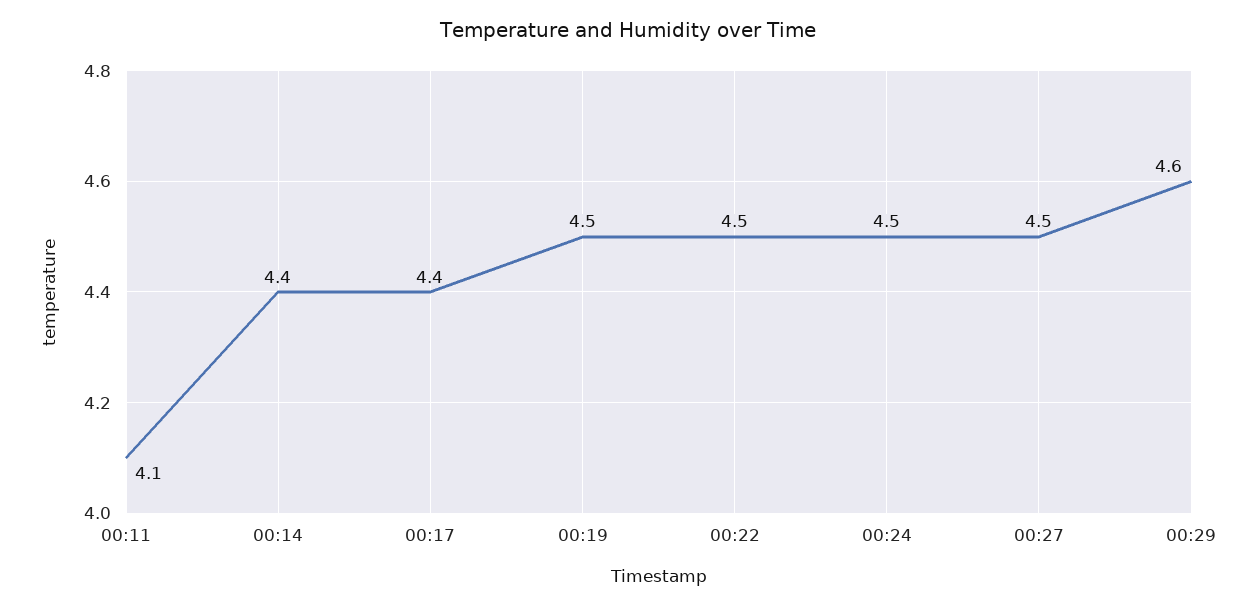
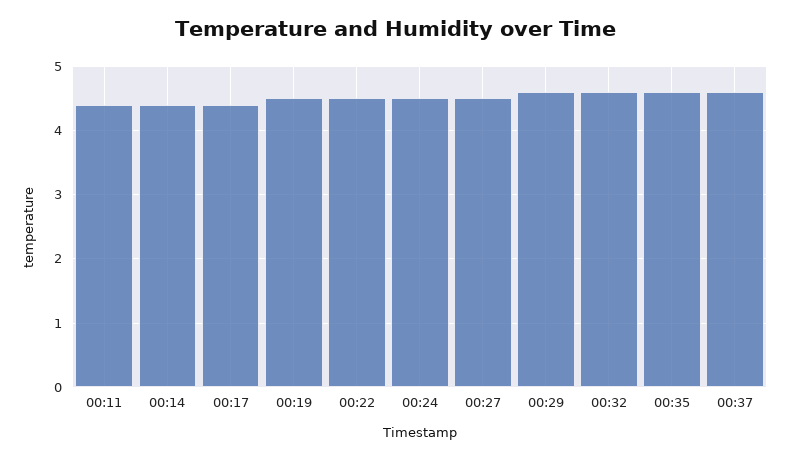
00:11: 4.1 -> 4.4
00:32: none -> 4.6
00:35: none -> 4.6
00:37: none -> 4.6

